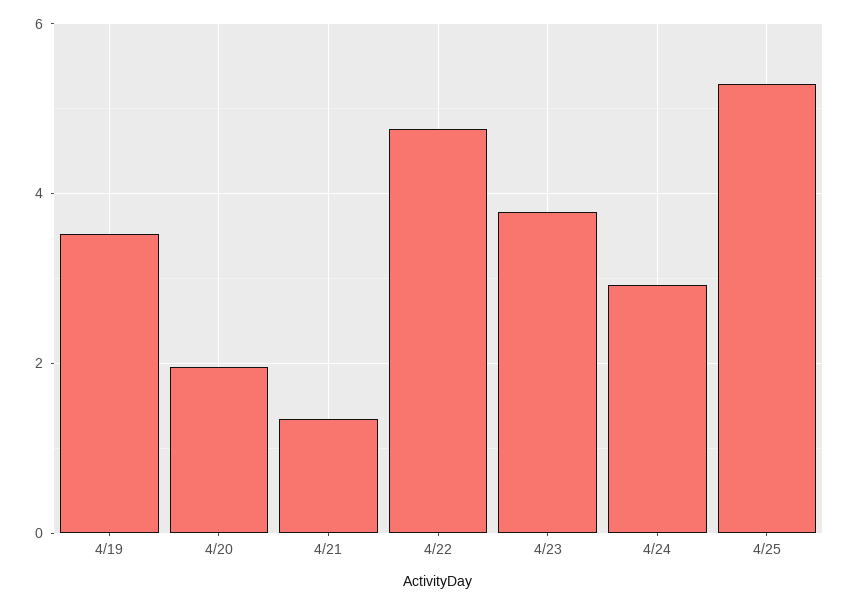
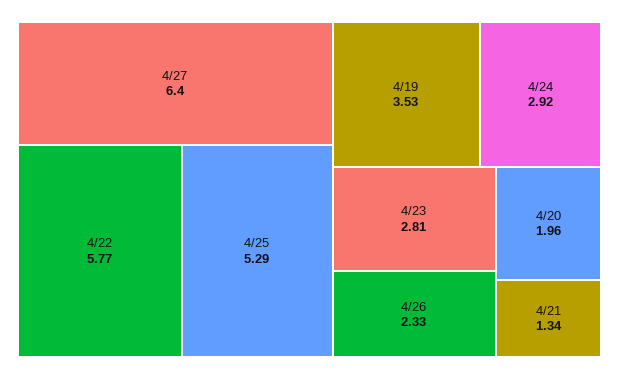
4/22: 4.8 -> 5.77
4/23: 3.8 -> 2.81
4/27: none -> 6.4
4/26: none -> 2.33

